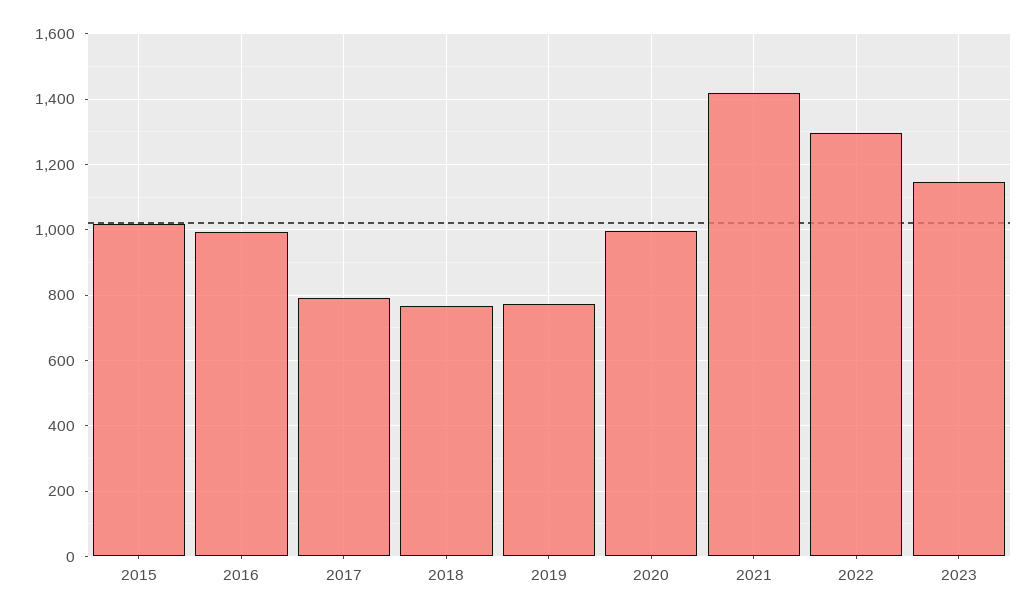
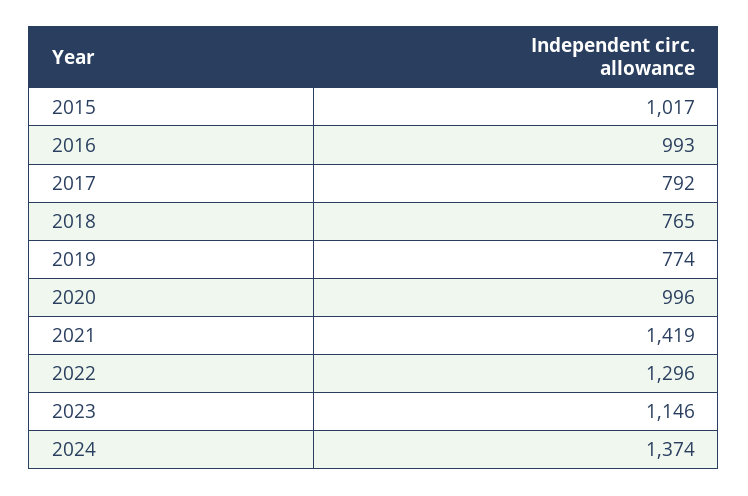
2024: none -> 1374

